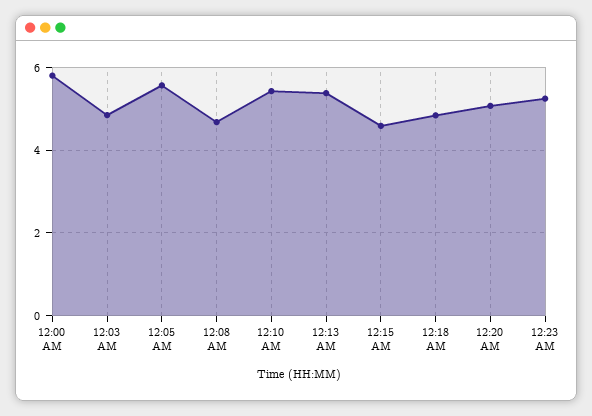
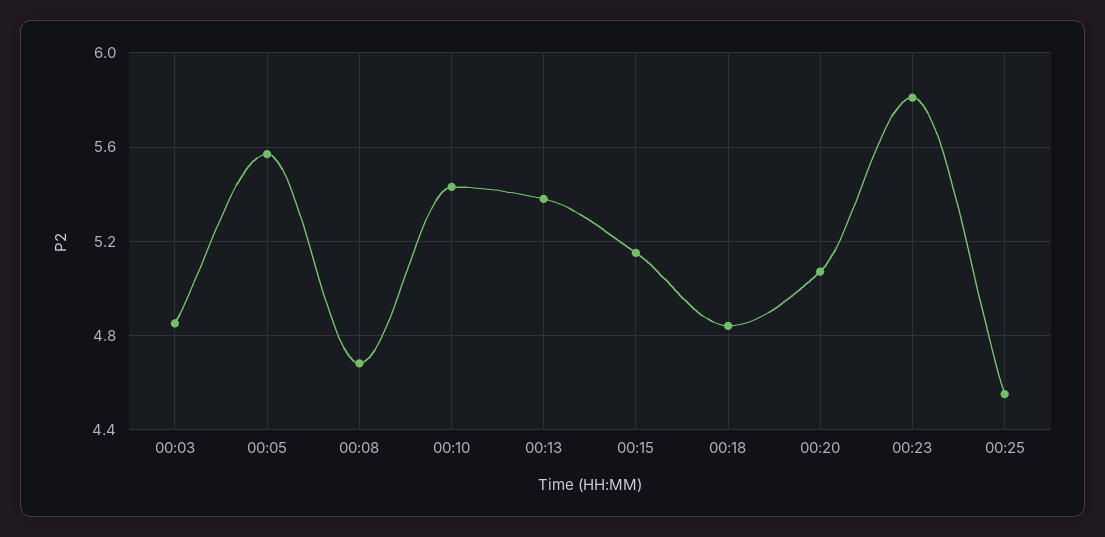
12:00 AM: 5.8 -> none
12:15 AM: 4.6 -> 5.15
12:23 AM: 5.2 -> 5.8
00:25: none -> 4.55

